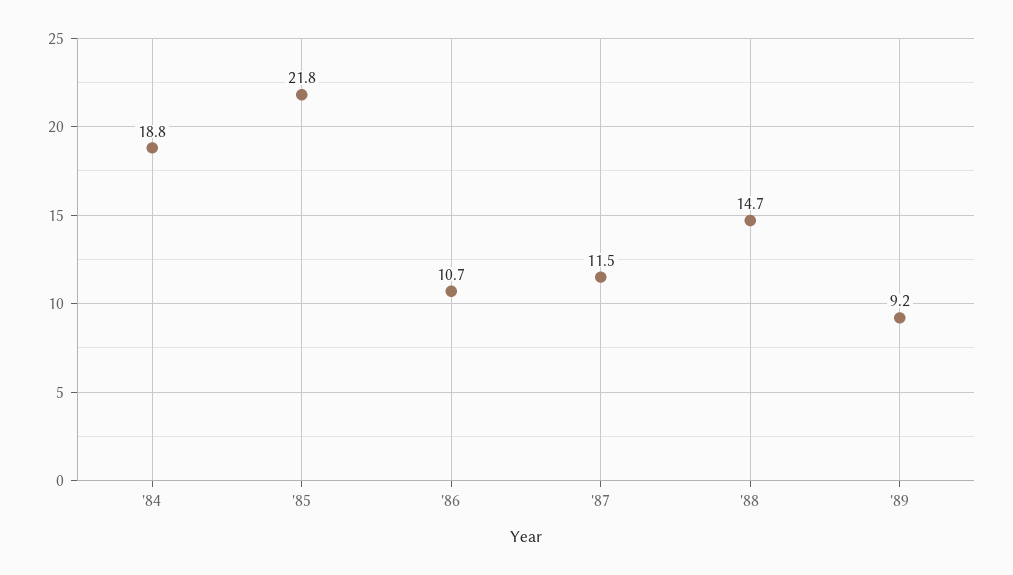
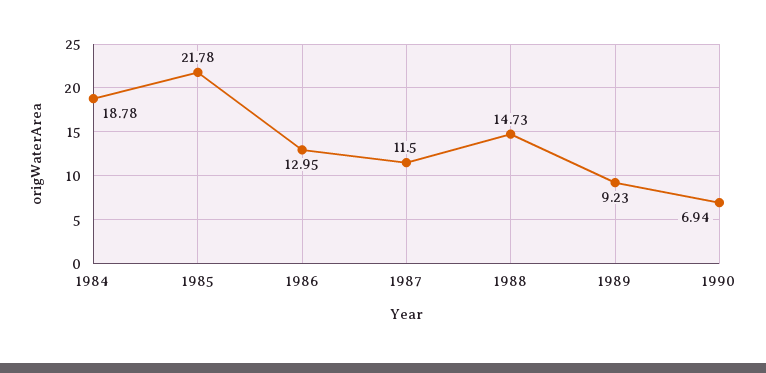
'86: 10.7 -> 12.95
1990: none -> 6.94

